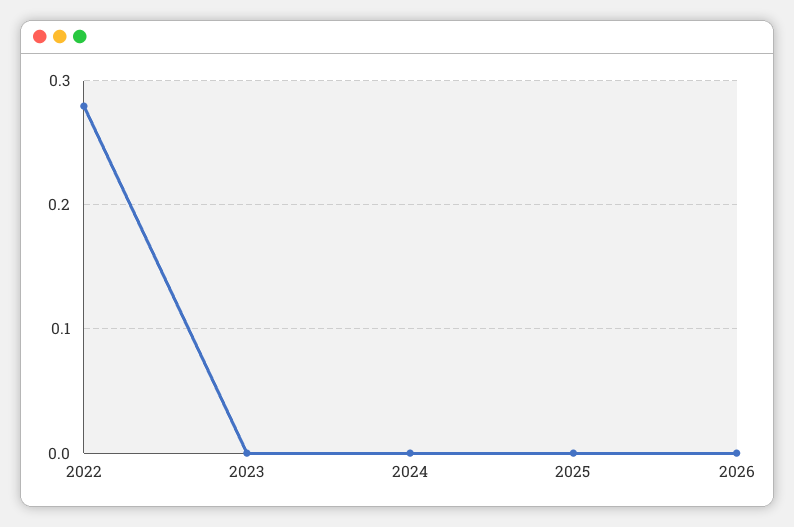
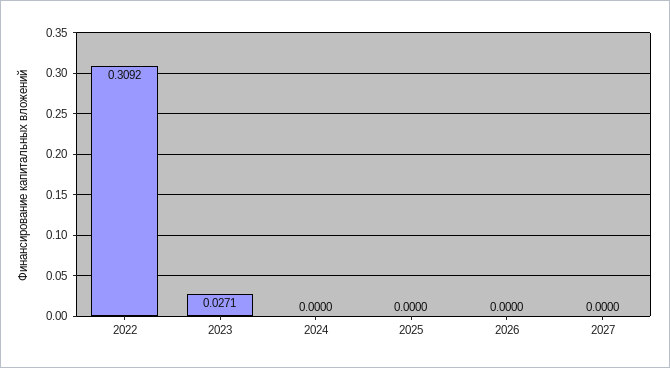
2022: 0.28 -> 0.3092
2023: 0 -> 0.0271
2027: none -> 0

